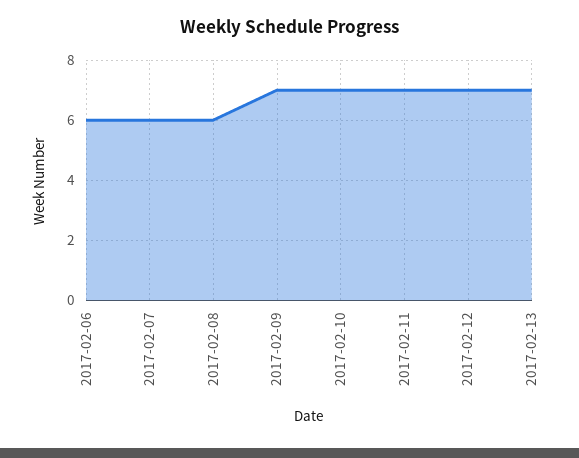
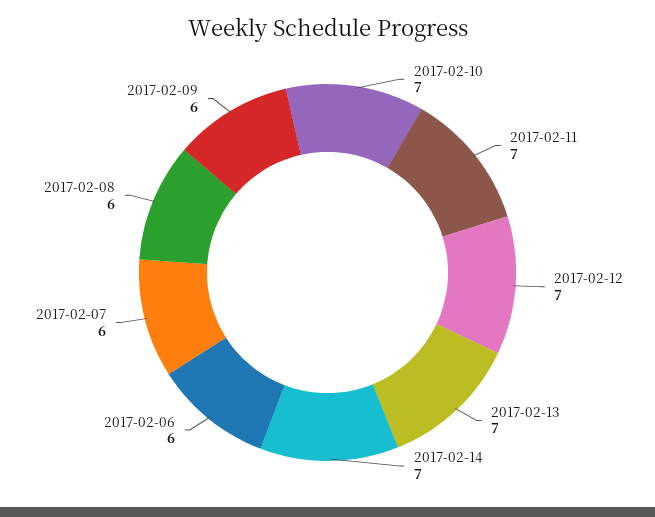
2017-02-09: 7 -> 6
2017-02-14: none -> 7

